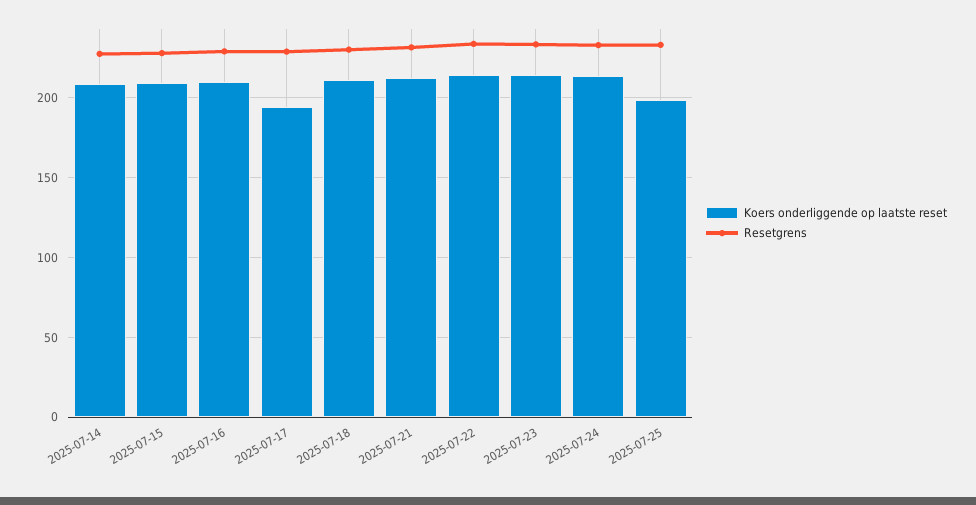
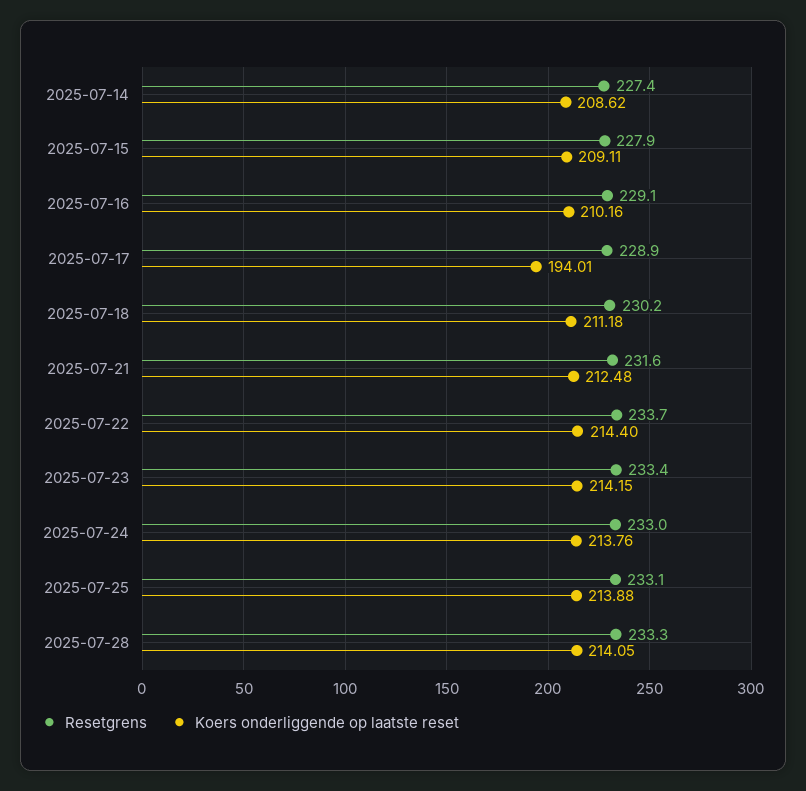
Koers onderliggende op laatste reset, 2025-07-25: 200 -> 213.88
Resetgrens, 2025-07-28: none -> 233.3
Koers onderliggende op laatste reset, 2025-07-28: none -> 214.05

